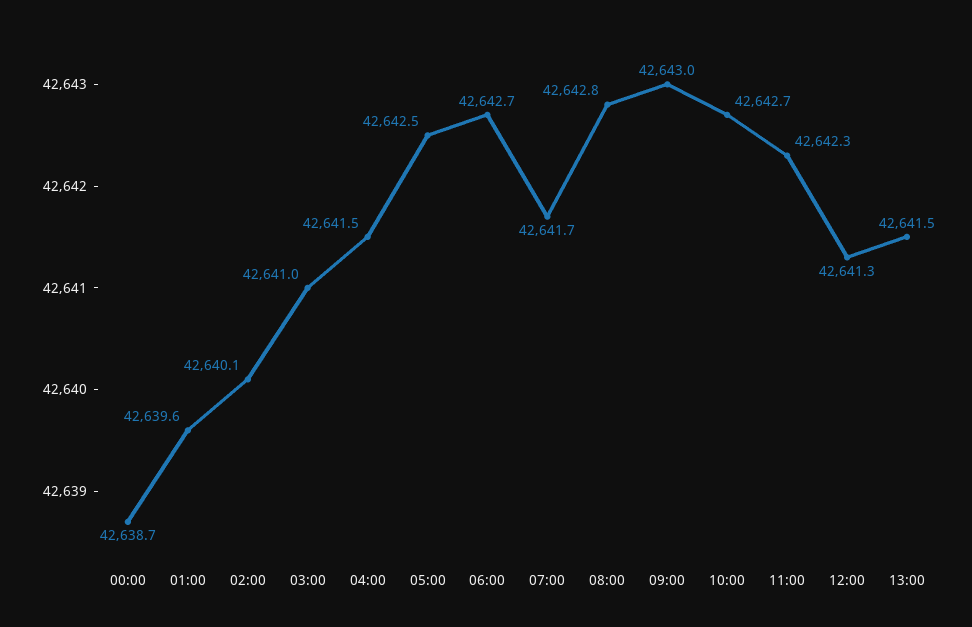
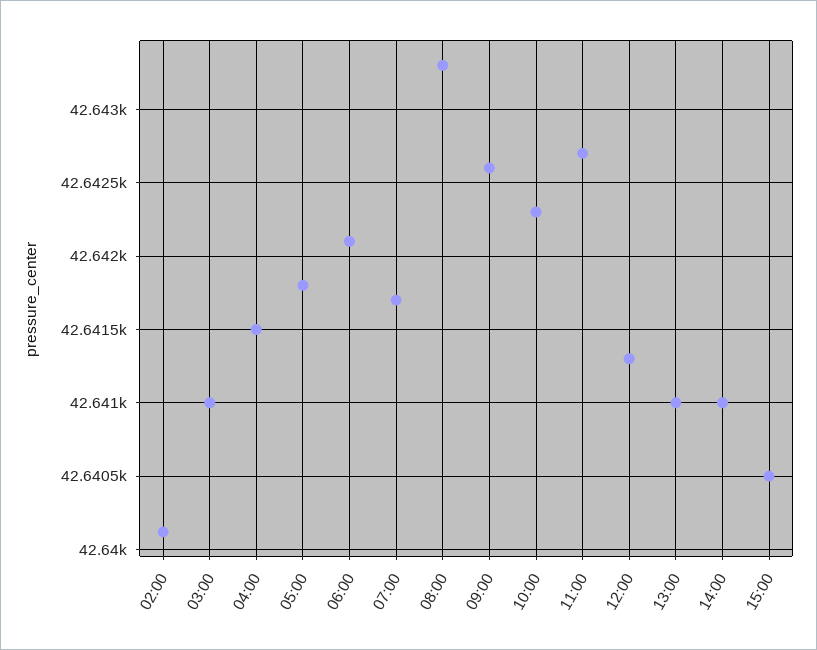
00:00: 42638.7 -> none
01:00: 42639.6 -> none
05:00: 42642.5 -> 42641.8
06:00: 42642.7 -> 42642.1
08:00: 42642.8 -> 42643.3
09:00: 42643 -> 42642.6
10:00: 42642.7 -> 42642.3
11:00: 42642.3 -> 42642.7
13:00: 42641.5 -> 42641
14:00: none -> 42641
15:00: none -> 42640.5

